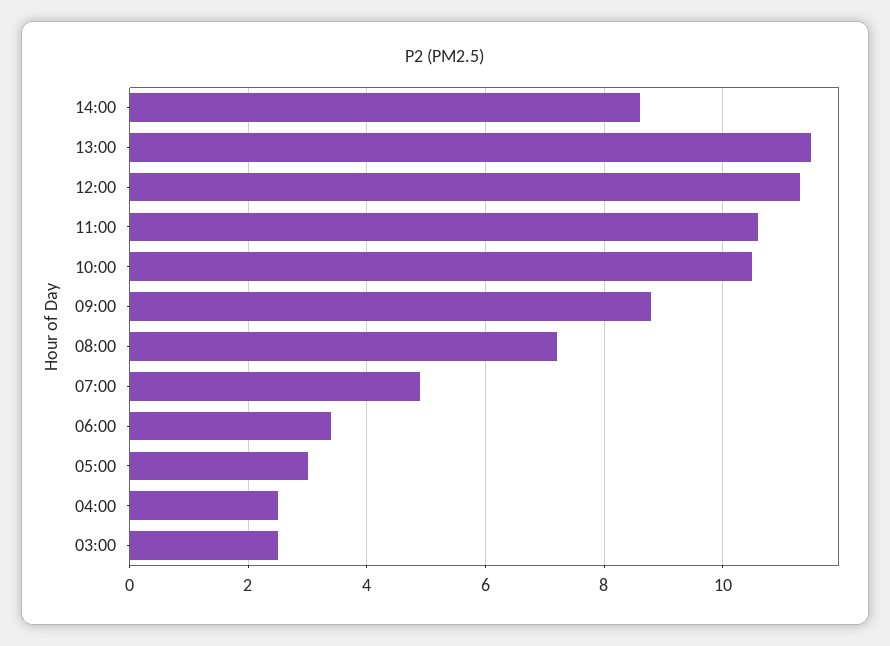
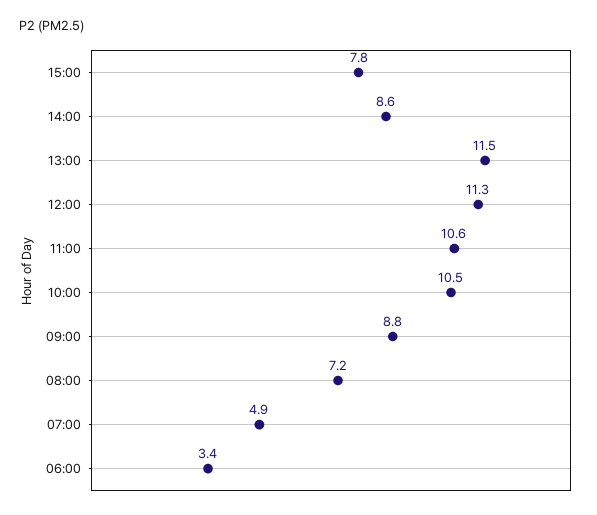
05:00: 3 -> none
04:00: 2.5 -> none
03:00: 2.5 -> none
15:00: none -> 7.8

